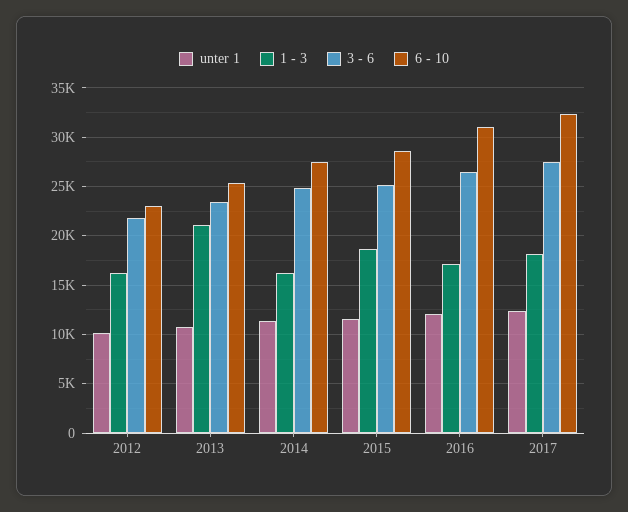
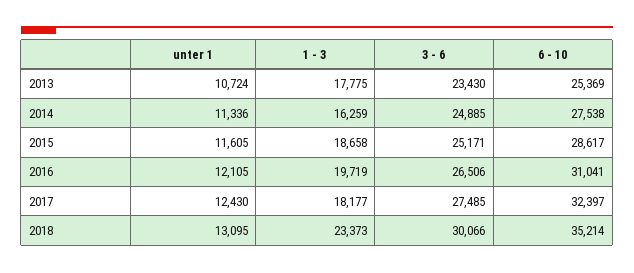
unter 1, 2012: 10000 -> none
1 - 3, 2012: 16000 -> none
3 - 6, 2012: 22000 -> none
6 - 10, 2012: 23000 -> none
1 - 3, 2013: 21000 -> 17775
1 - 3, 2016: 17000 -> 19719
unter 1, 2018: none -> 13095
1 - 3, 2018: none -> 23373
3 - 6, 2018: none -> 30066
6 - 10, 2018: none -> 35214

